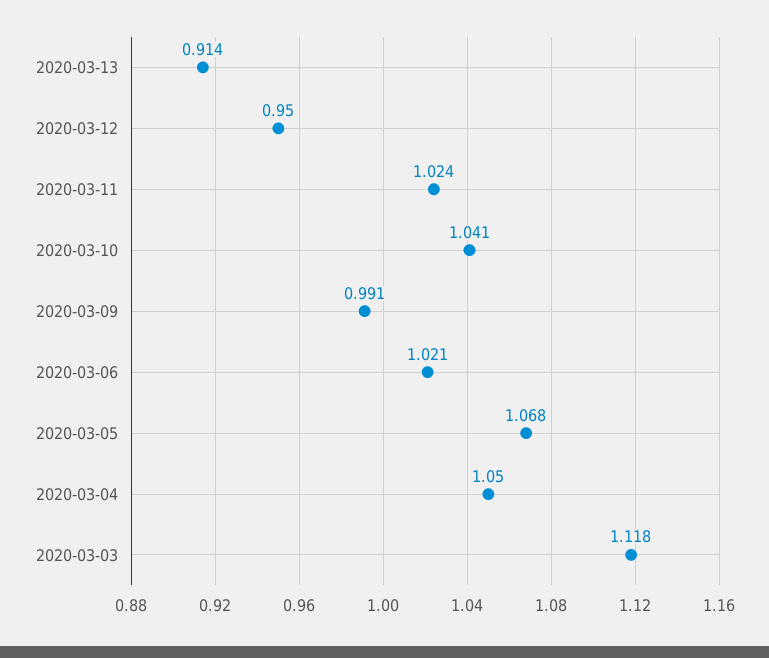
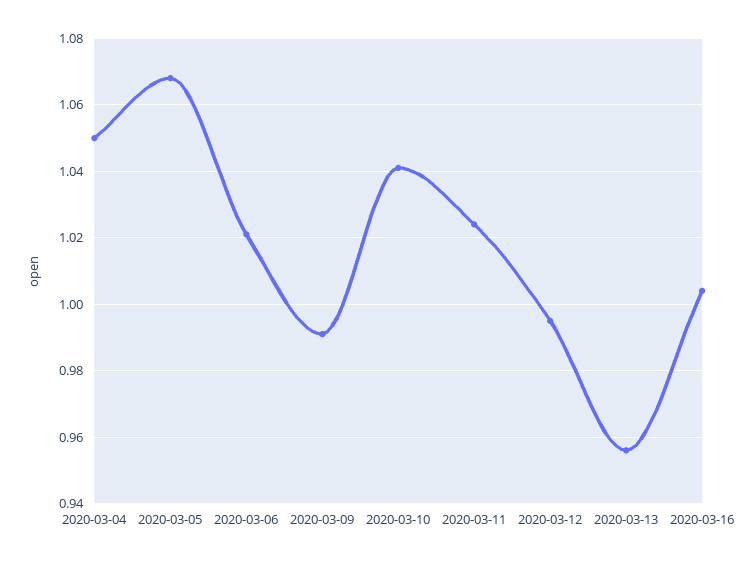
2020-03-13: 0.914 -> 0.955
2020-03-12: 0.95 -> 0.995
2020-03-03: 1.118 -> none
2020-03-16: none -> 1.005

